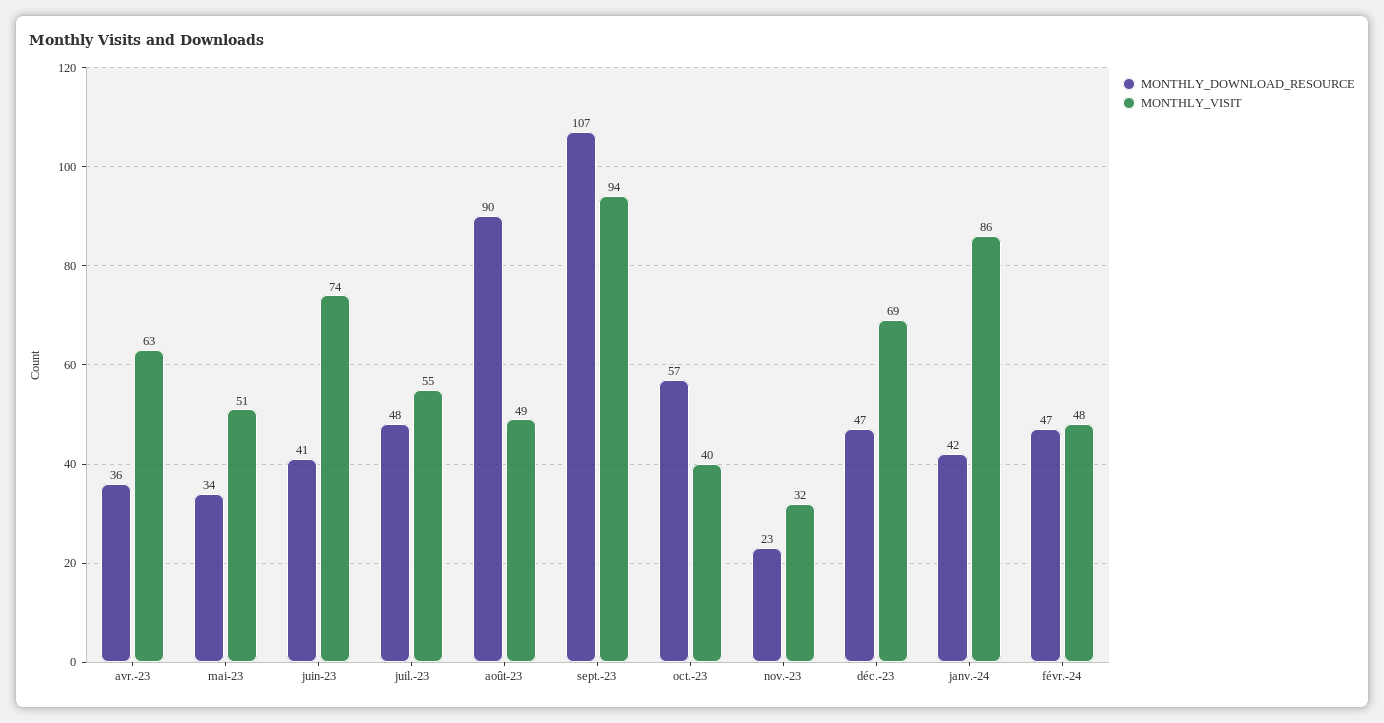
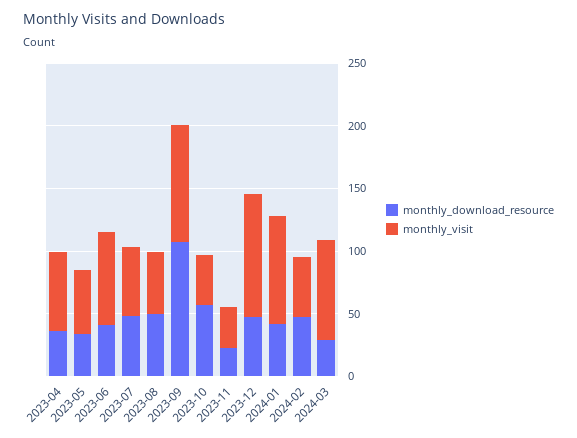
MONTHLY_DOWNLOAD_RESOURCE, août-23: 90 -> 50
MONTHLY_VISIT, déc.-23: 69 -> 100
MONTHLY_DOWNLOAD_RESOURCE, 2024-03: none -> 30
MONTHLY_VISIT, 2024-03: none -> 80

